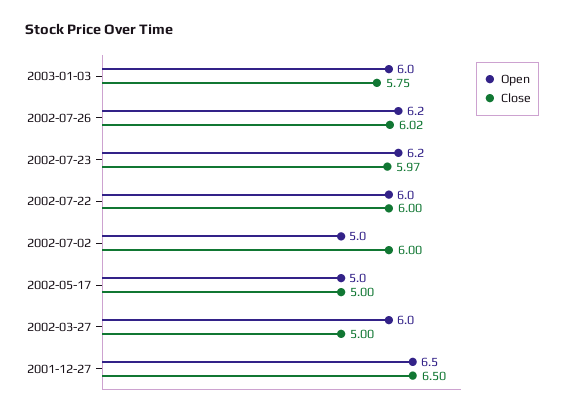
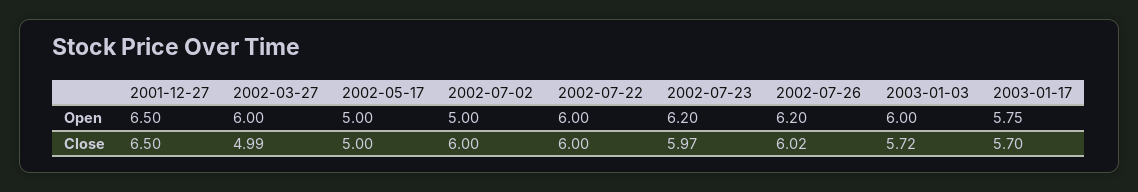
Close, 2003-01-03: 5.75 -> 5.72
Close, 2002-03-27: 5 -> 4.99
Open, 2003-01-17: none -> 5.75
Close, 2003-01-17: none -> 5.7

